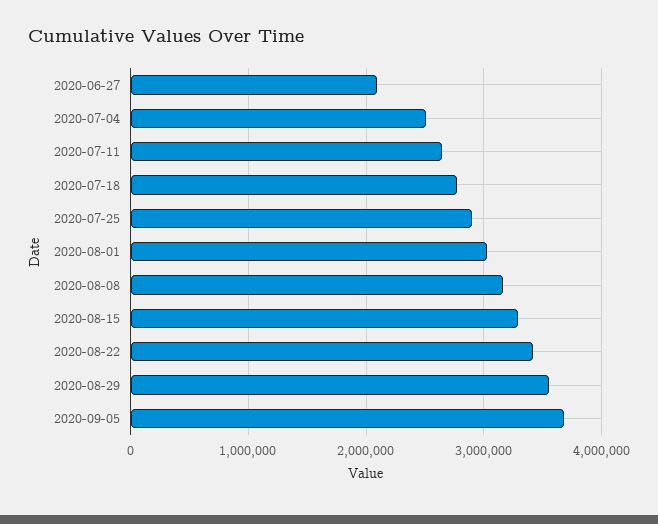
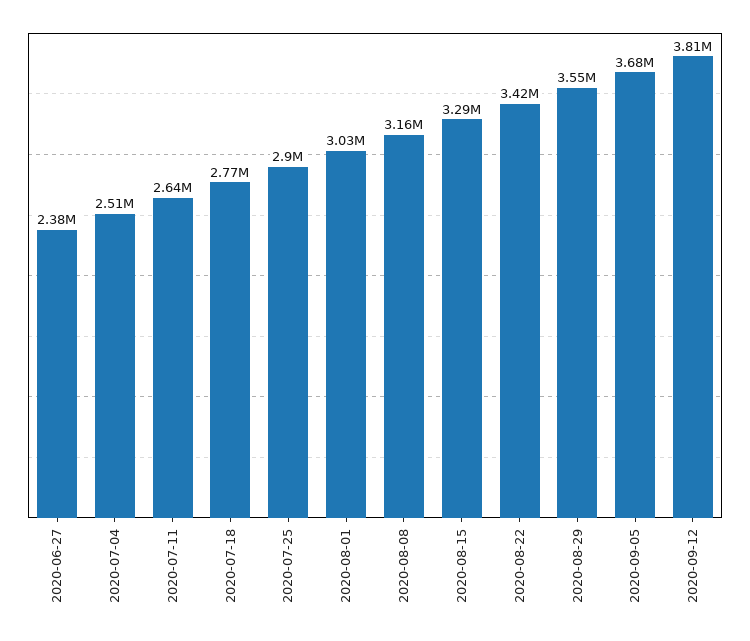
2020-06-27: 2100000 -> 2380000
2020-09-12: none -> 3810000

